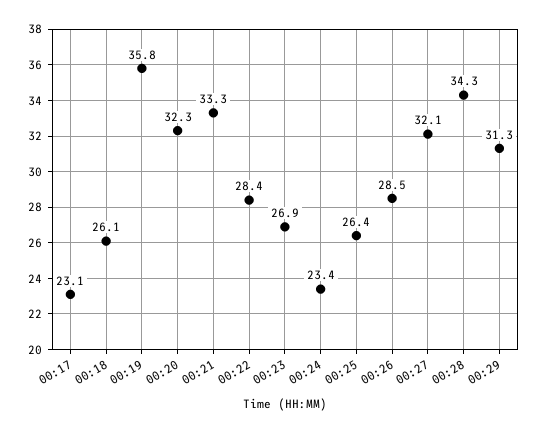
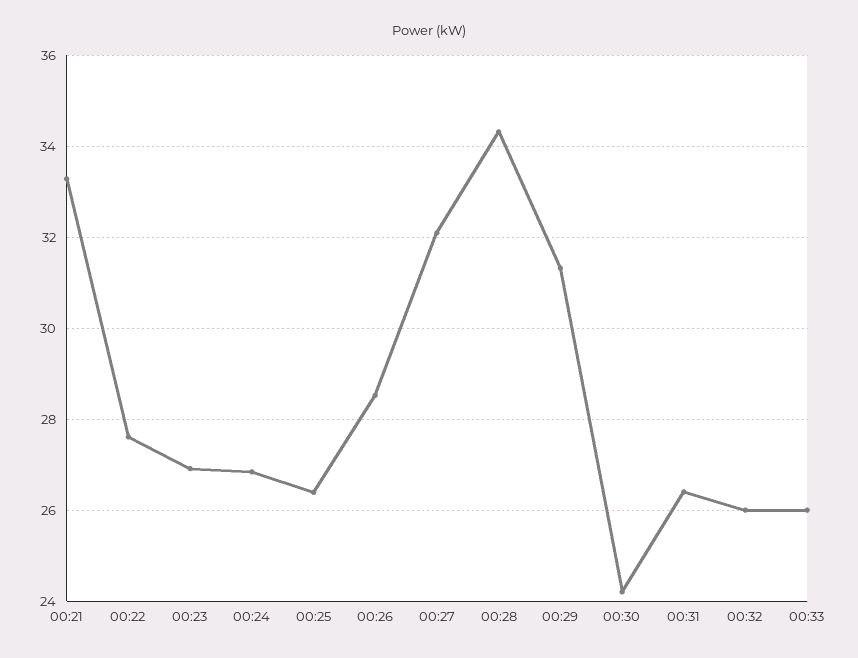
00:17: 23.1 -> none
00:18: 26.1 -> none
00:19: 35.8 -> none
00:20: 32.3 -> none
00:22: 28.4 -> 27.6
00:24: 23.4 -> 26.8
00:30: none -> 24.2
00:31: none -> 26.4
00:32: none -> 26
00:33: none -> 26

